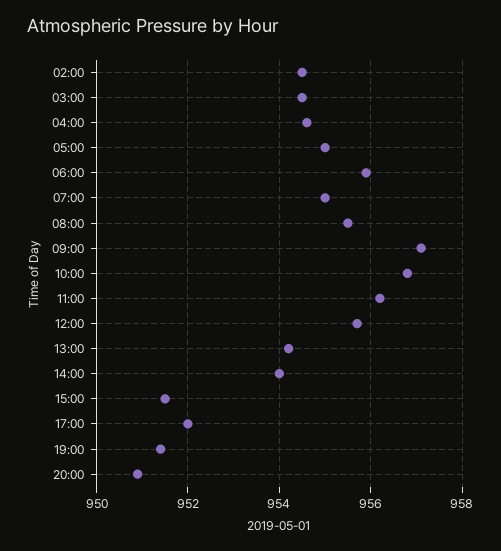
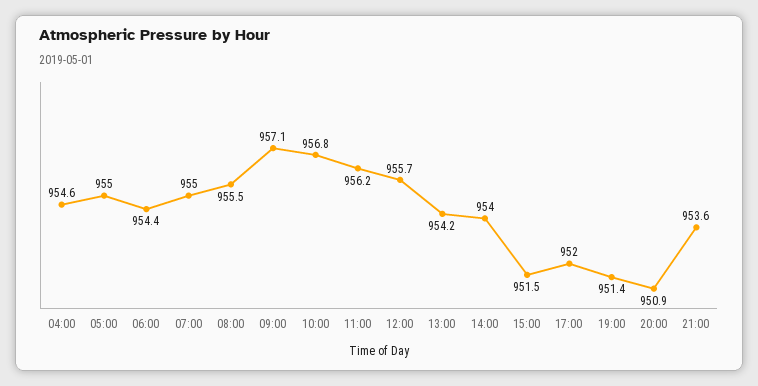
02:00: 954.5 -> none
03:00: 954.5 -> none
06:00: 956 -> 954.4
21:00: none -> 953.6

